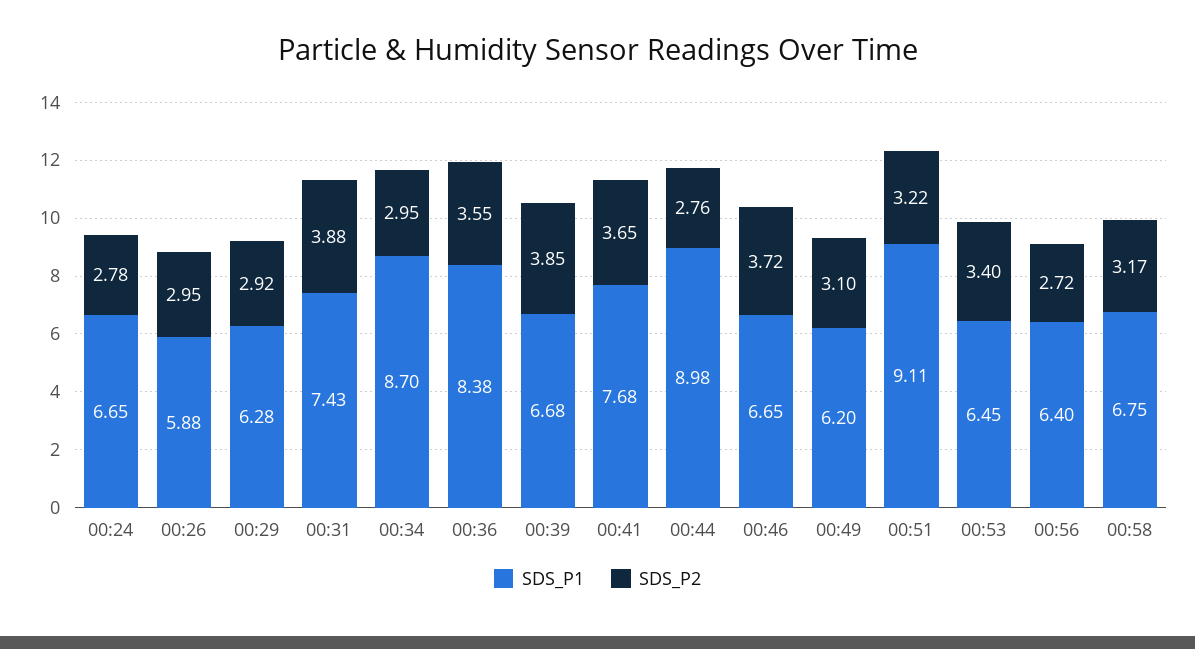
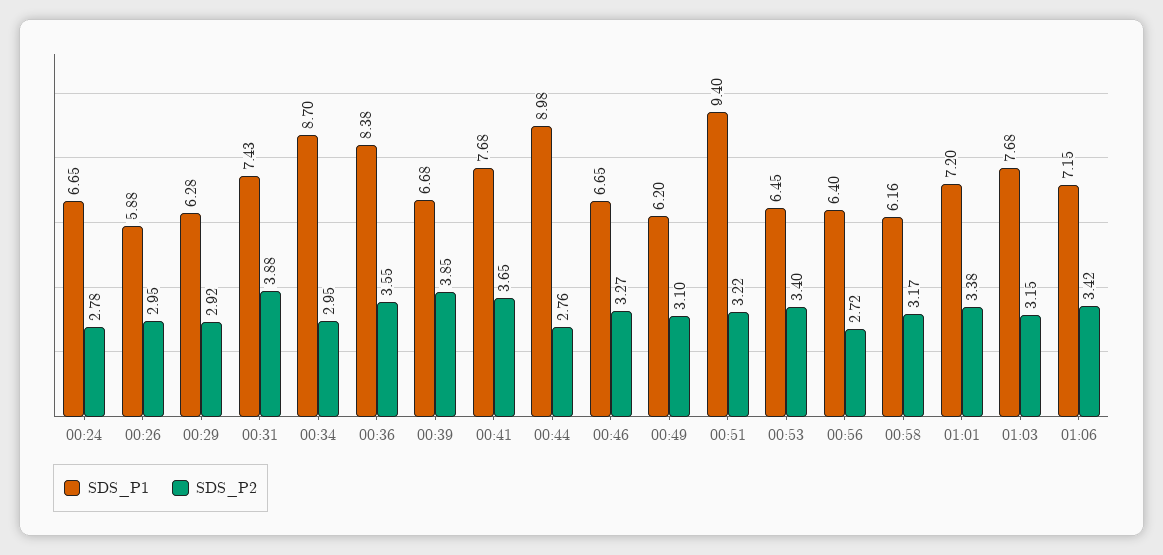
SDS_P2, 00:46: 3.72 -> 3.27
SDS_P1, 00:51: 9.11 -> 9.4
SDS_P1, 00:58: 6.75 -> 6.16
SDS_P1, 01:01: none -> 7.2
SDS_P2, 01:01: none -> 3.38
SDS_P1, 01:03: none -> 7.68
SDS_P2, 01:03: none -> 3.15
SDS_P1, 01:06: none -> 7.15
SDS_P2, 01:06: none -> 3.42

